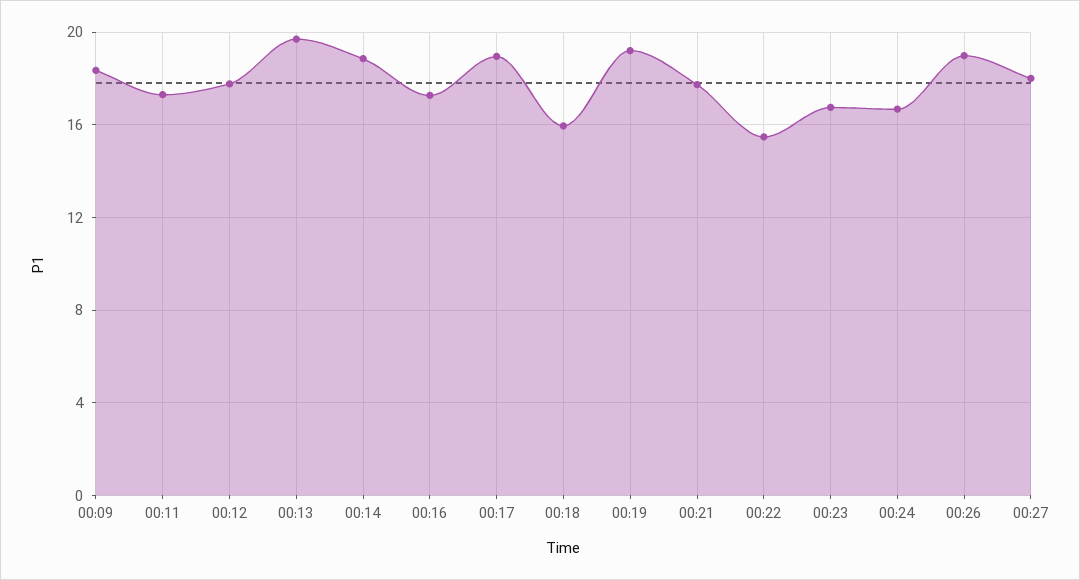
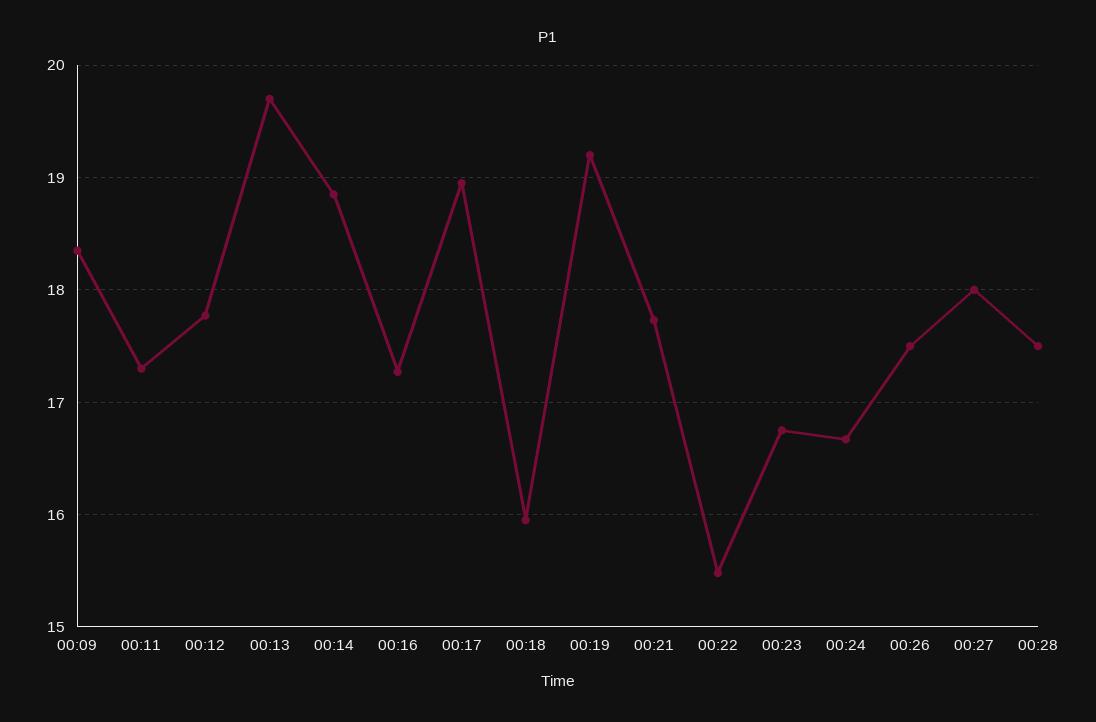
00:26: 19 -> 17.5
00:28: none -> 17.5

